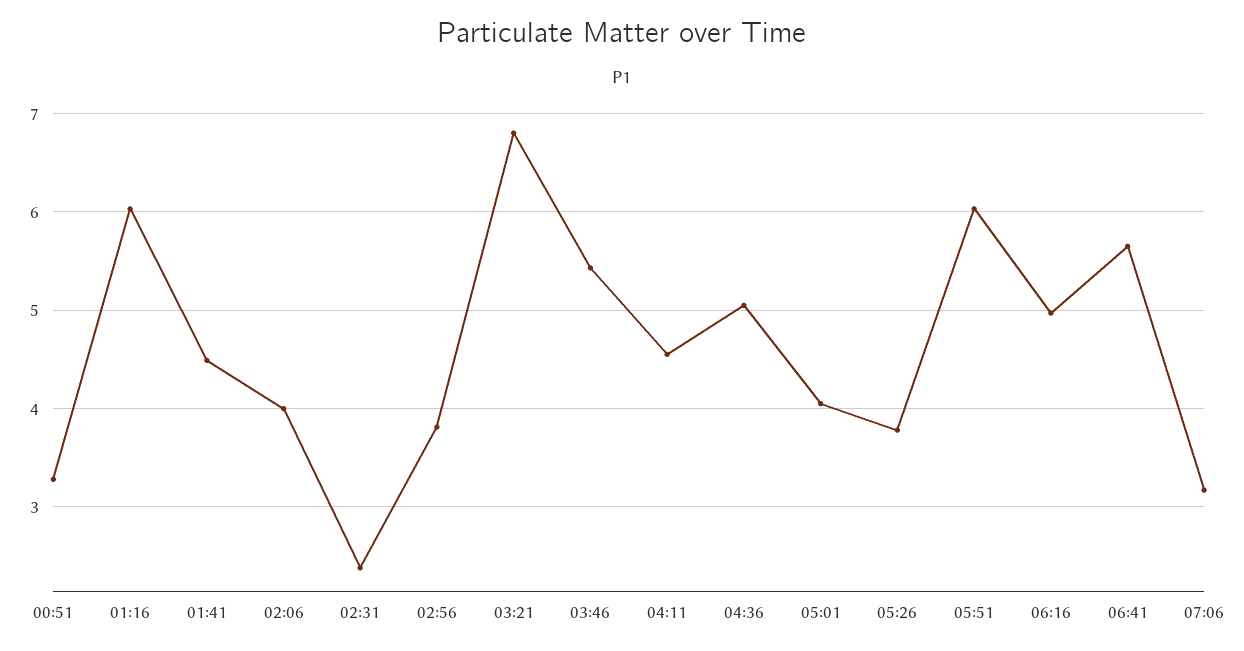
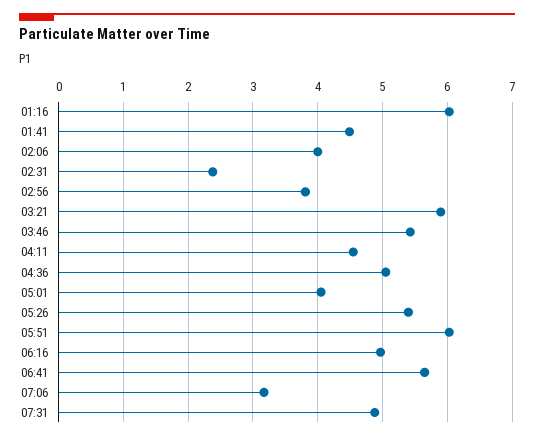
00:51: 3.3 -> none
03:21: 6.8 -> 5.9
05:26: 3.8 -> 5.4
07:31: none -> 4.9

